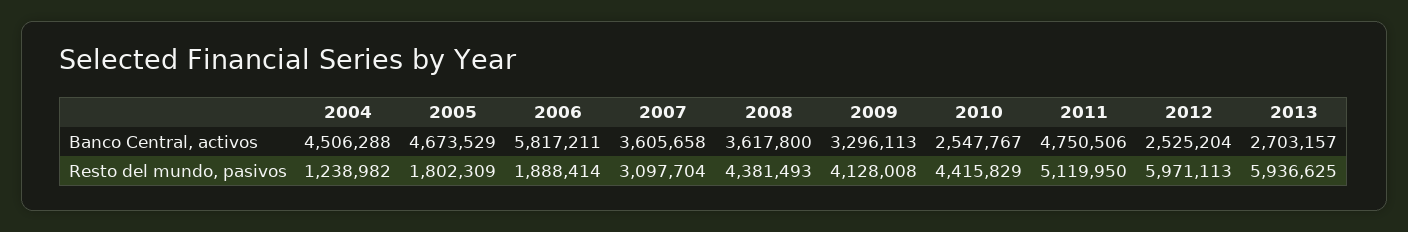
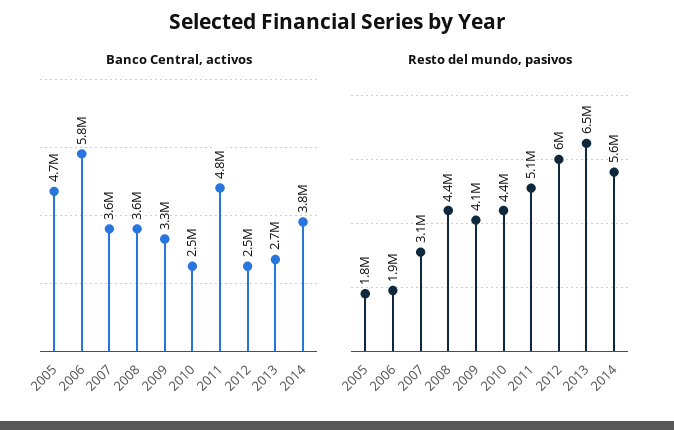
Banco Central, activos, 2004: 4506288 -> none
Resto del mundo, pasivos, 2004: 1238982 -> none
Resto del mundo, pasivos, 2013: 5936625 -> 6500000
Banco Central, activos, 2014: none -> 3800000
Resto del mundo, pasivos, 2014: none -> 5600000

